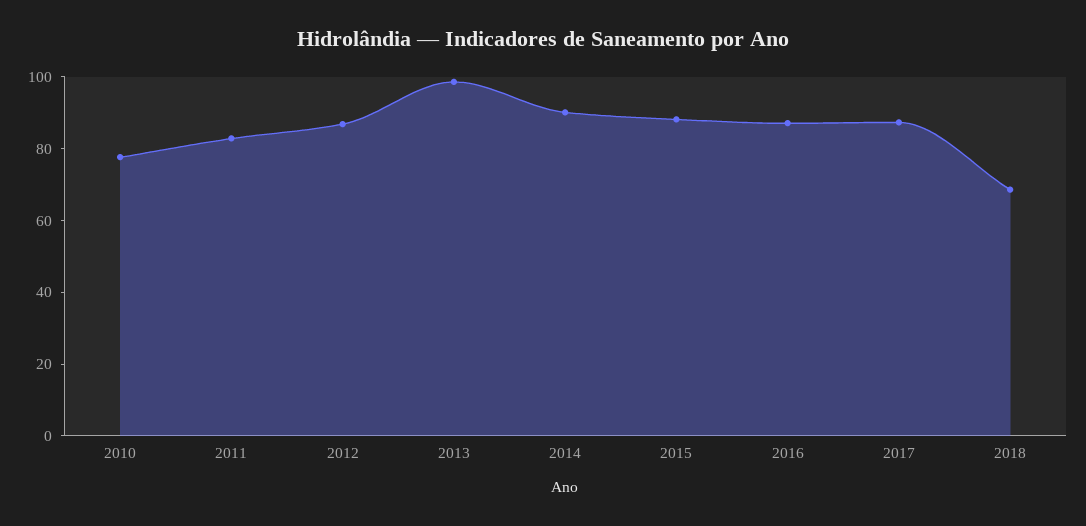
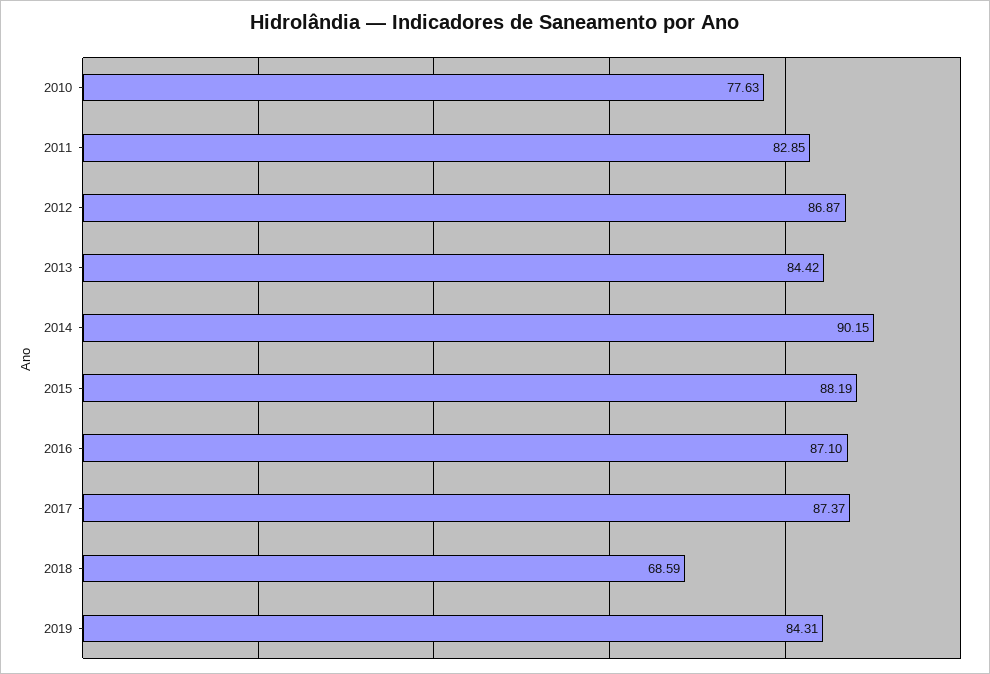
2013: 100 -> 84.42
2019: none -> 84.31

